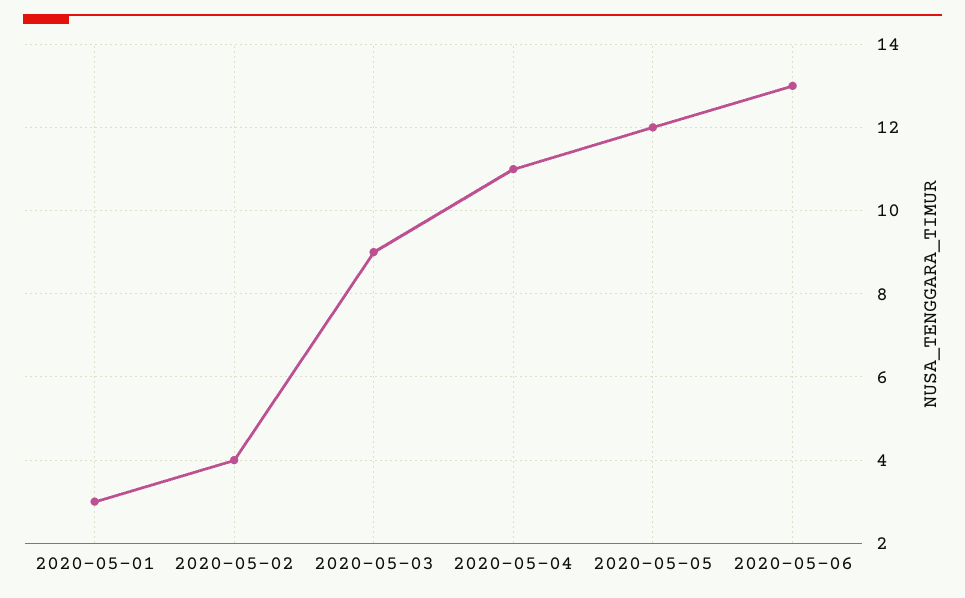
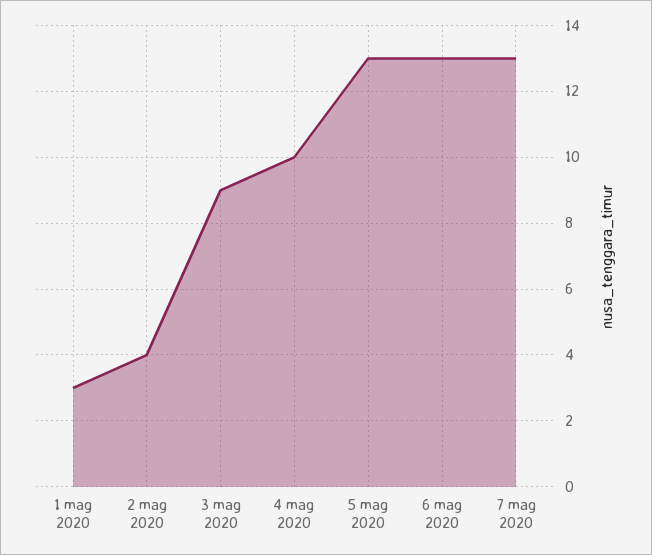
2020-05-04: 11 -> 10
2020-05-05: 12 -> 13
7 mag 2020: none -> 13

